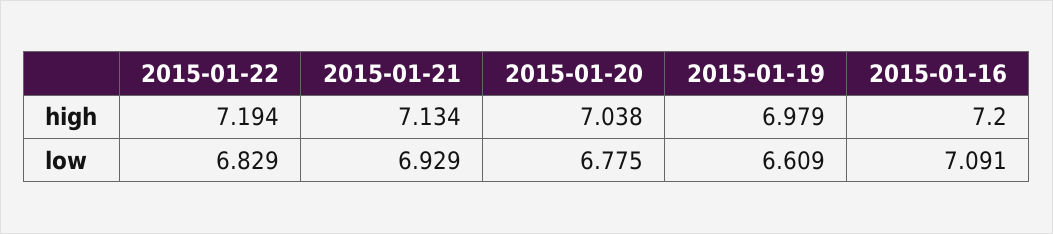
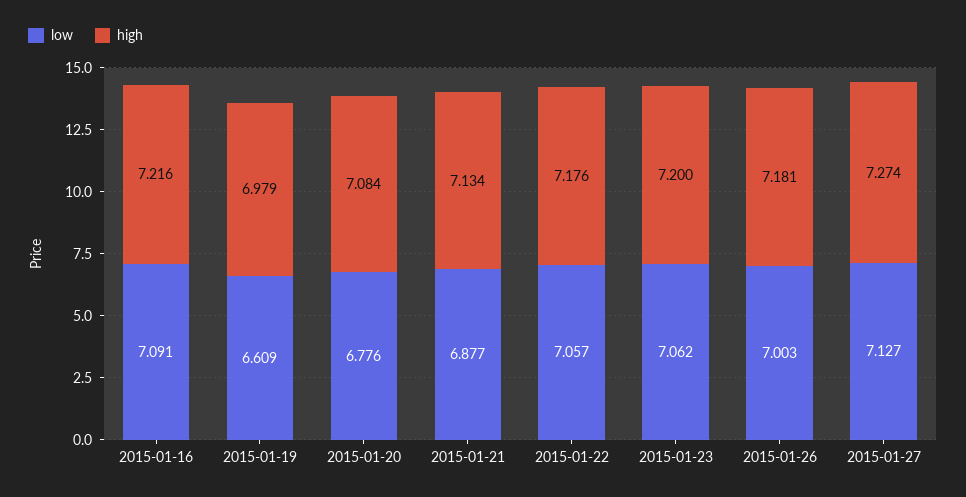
high, 2015-01-22: 7.194 -> 7.176
high, 2015-01-20: 7.038 -> 7.084
high, 2015-01-16: 7.2 -> 7.216
low, 2015-01-22: 6.829 -> 7.057
low, 2015-01-21: 6.929 -> 6.877
low, 2015-01-20: 6.775 -> 6.776
low, 2015-01-23: none -> 7.062
high, 2015-01-23: none -> 7.2
low, 2015-01-26: none -> 7.003
high, 2015-01-26: none -> 7.181
low, 2015-01-27: none -> 7.127
high, 2015-01-27: none -> 7.274

